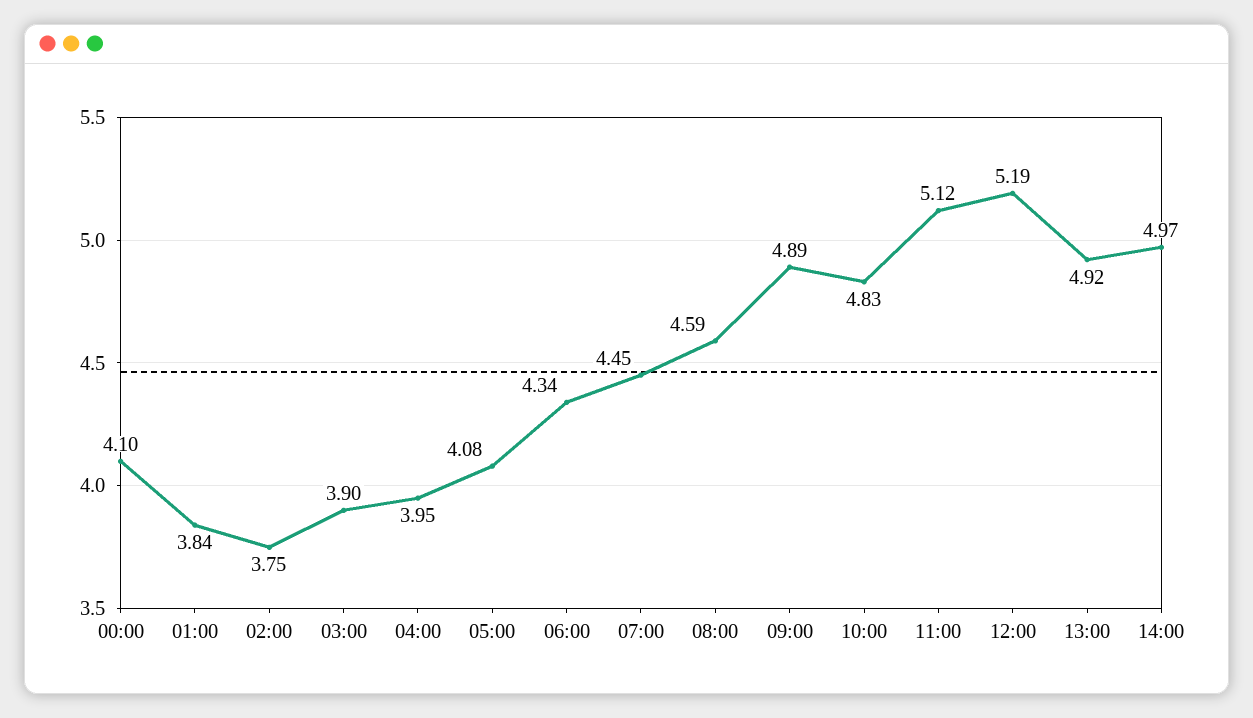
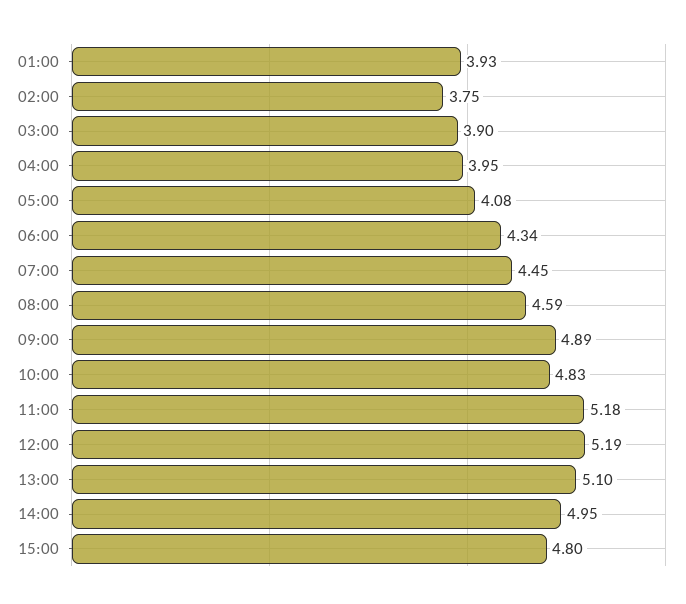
00:00: 4.1 -> none
01:00: 3.84 -> 3.93
11:00: 5.12 -> 5.18
13:00: 4.92 -> 5.1
14:00: 4.97 -> 4.95
15:00: none -> 4.8

